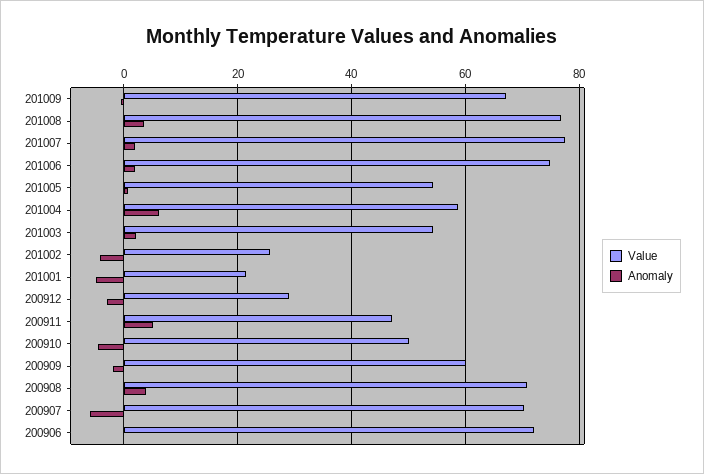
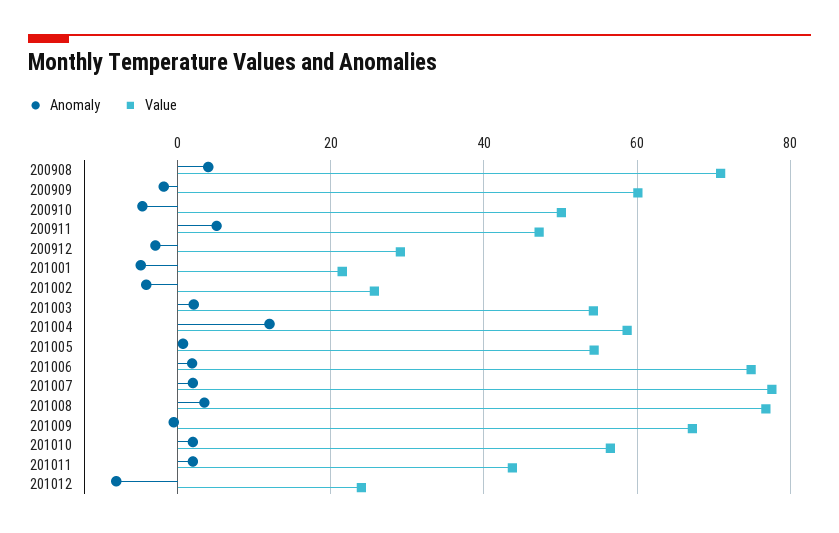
Anomaly, 201004: 6 -> 12
Value, 200907: 70 -> none
Anomaly, 200907: -6 -> none
Value, 200906: 72 -> none
Anomaly, 200906: 0 -> none
Anomaly, 201010: none -> 2
Value, 201010: none -> 56
Anomaly, 201011: none -> 2
Value, 201011: none -> 44
Anomaly, 201012: none -> -8
Value, 201012: none -> 24

